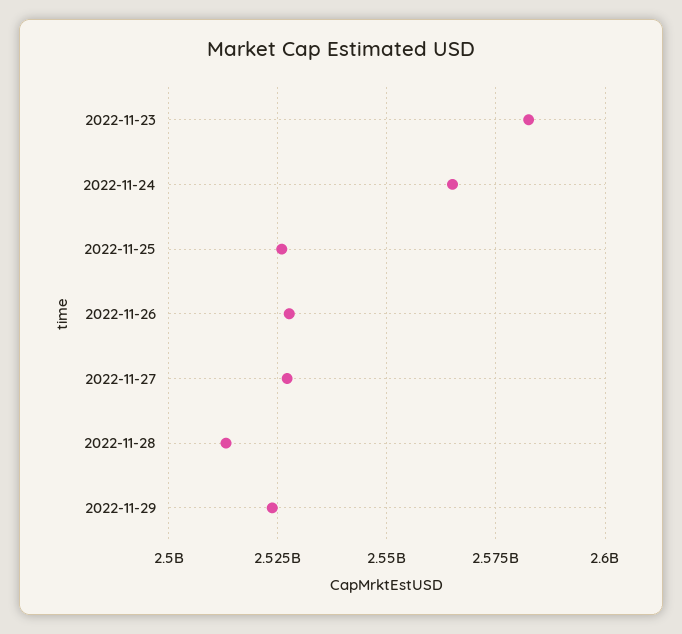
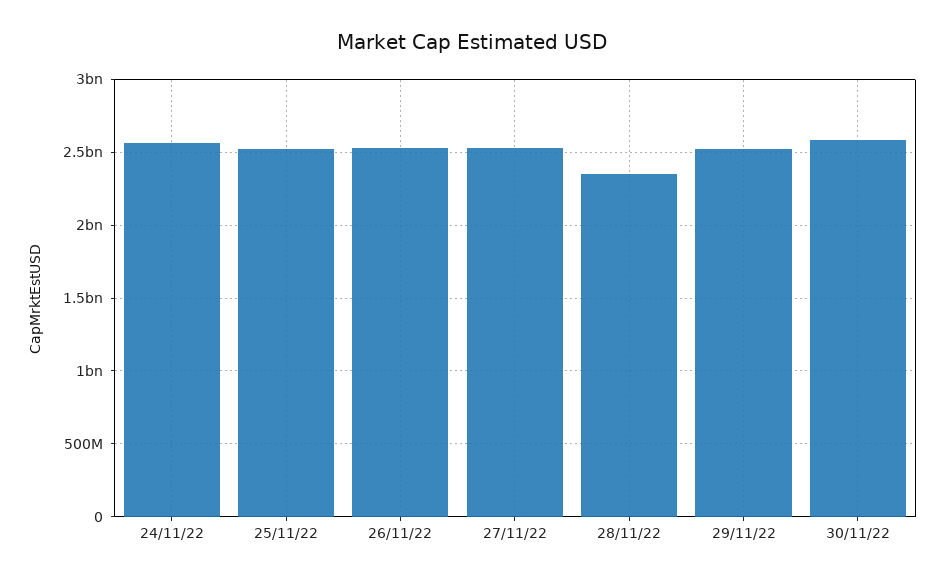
2022-11-23: 2582500000 -> none
2022-11-28: 2512500000 -> 2350000000
30/11/22: none -> 2600000000

